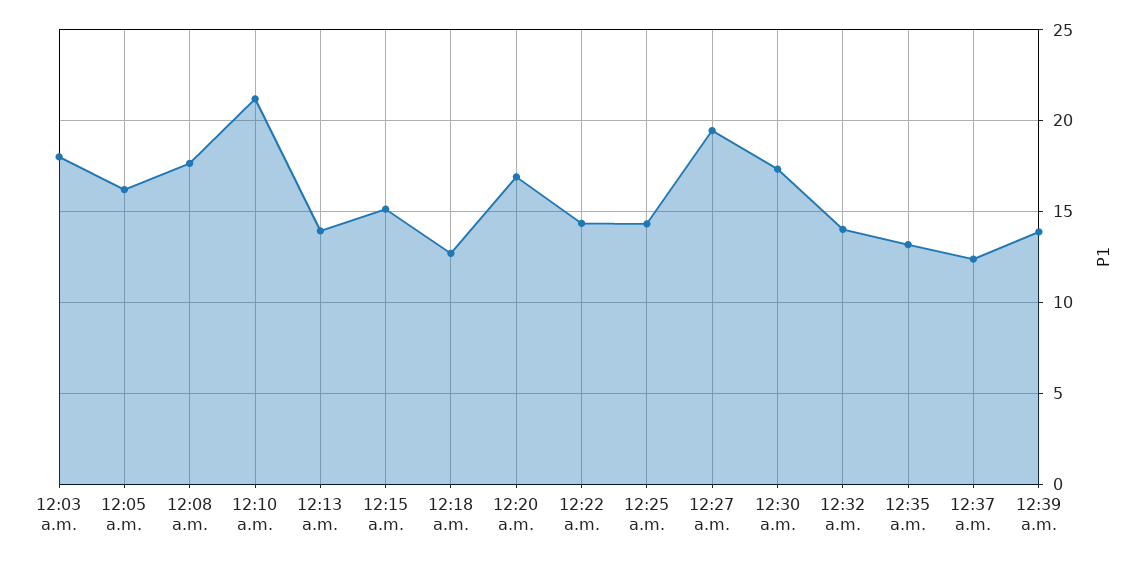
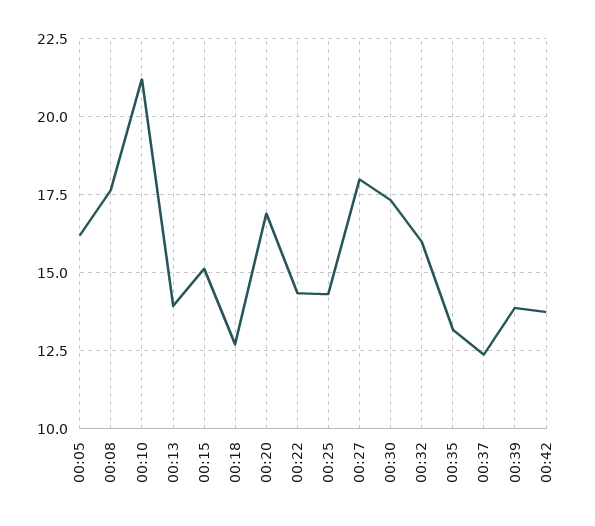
12:03 a.m.: 18 -> none
12:27 a.m.: 19.5 -> 18
12:32 a.m.: 14 -> 16
00:42: none -> 13.75

